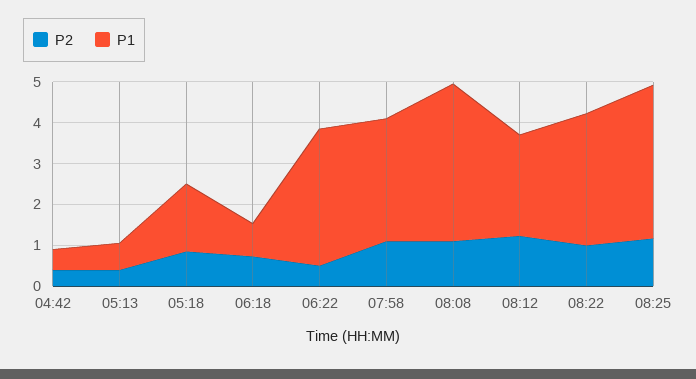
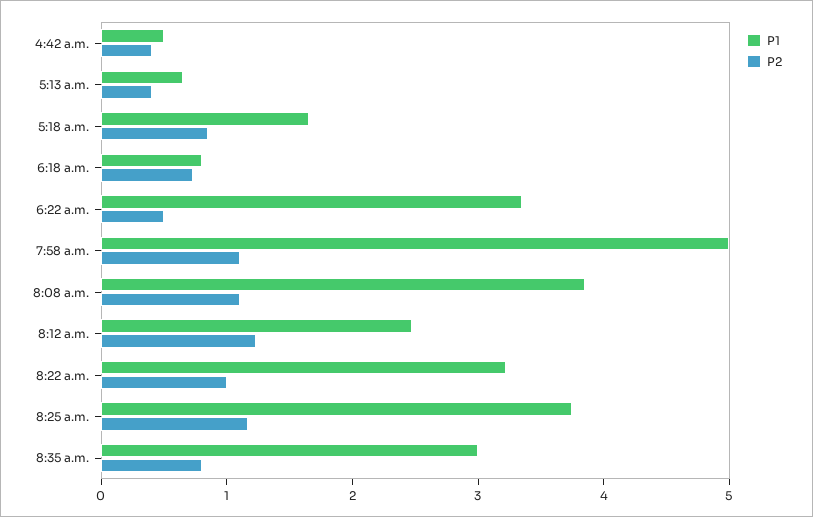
P1, 07:58: 3 -> 5
P1, 8:35 a.m.: none -> 3
P2, 8:35 a.m.: none -> 0.8

